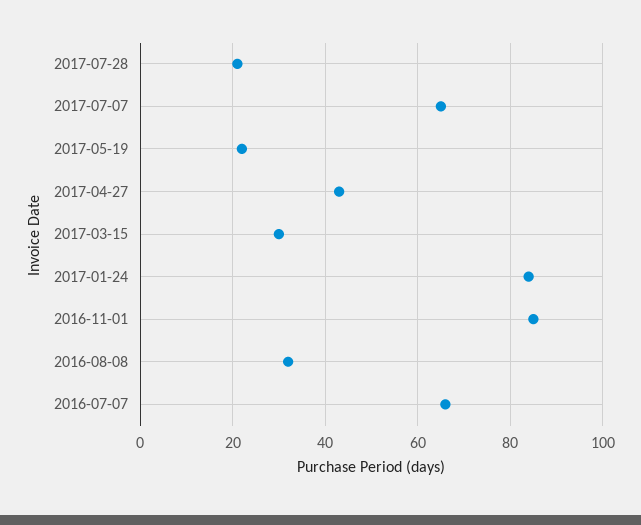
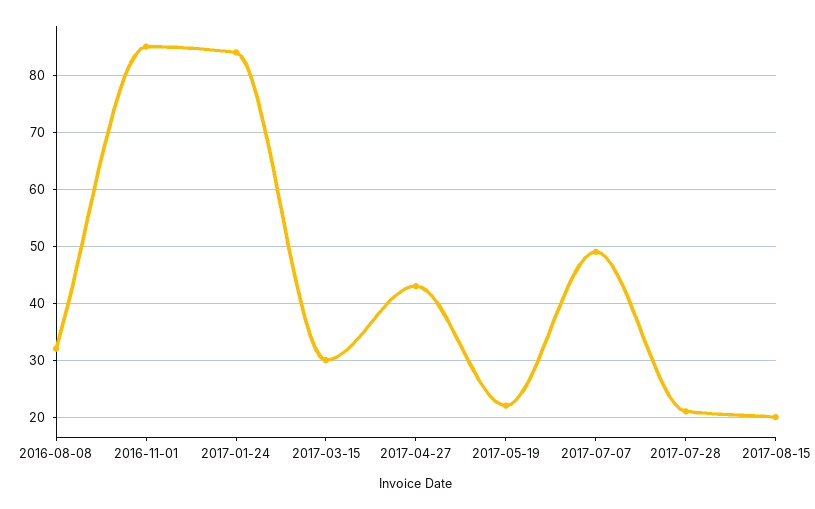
2017-07-07: 65 -> 50
2016-07-07: 65 -> none
2017-08-15: none -> 20

